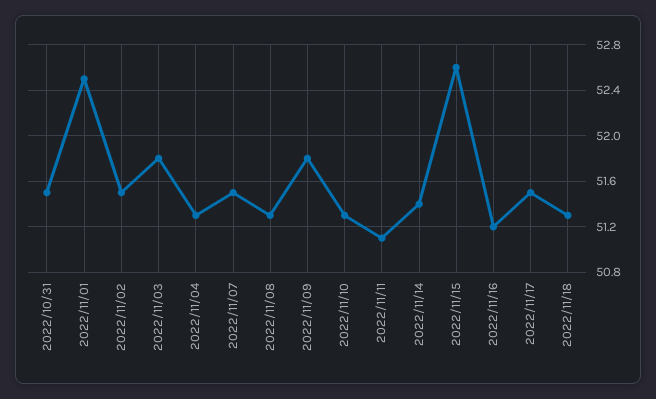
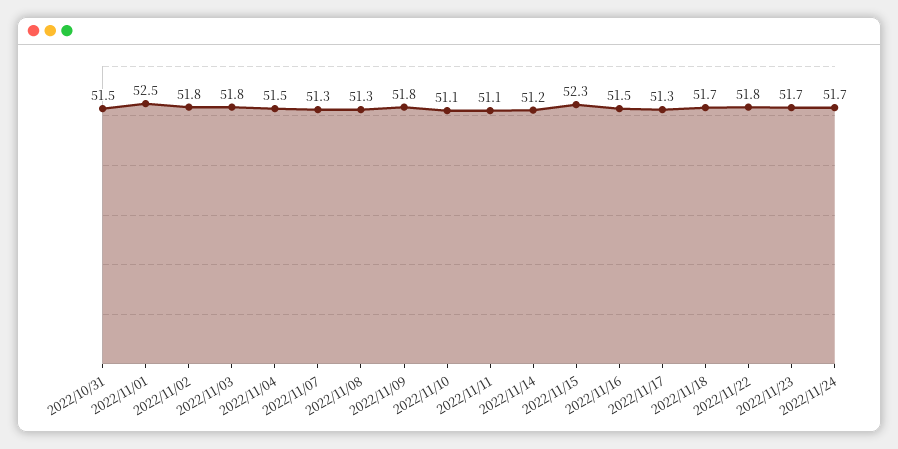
2022/11/02: 51.5 -> 51.8
2022/11/04: 51.3 -> 51.5
2022/11/07: 51.5 -> 51.3
2022/11/10: 51.3 -> 51.1
2022/11/14: 51.4 -> 51.2
2022/11/15: 52.6 -> 52.3
2022/11/16: 51.2 -> 51.5
2022/11/17: 51.5 -> 51.3
2022/11/18: 51.3 -> 51.7
2022/11/22: none -> 51.8
2022/11/23: none -> 51.7
2022/11/24: none -> 51.7

